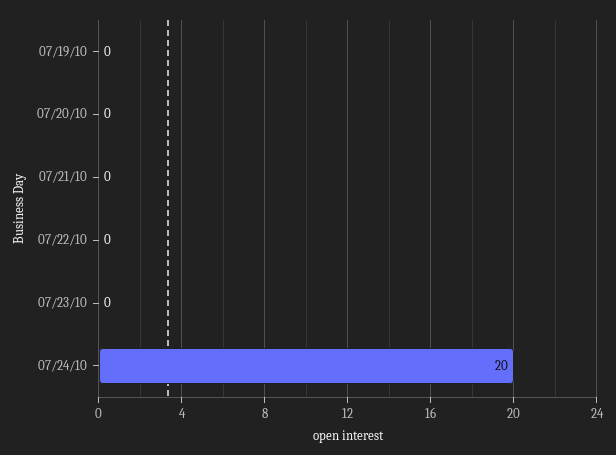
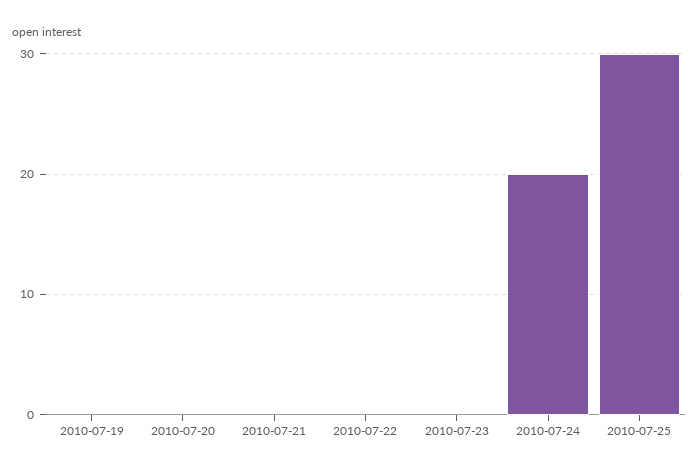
2010-07-25: none -> 30

